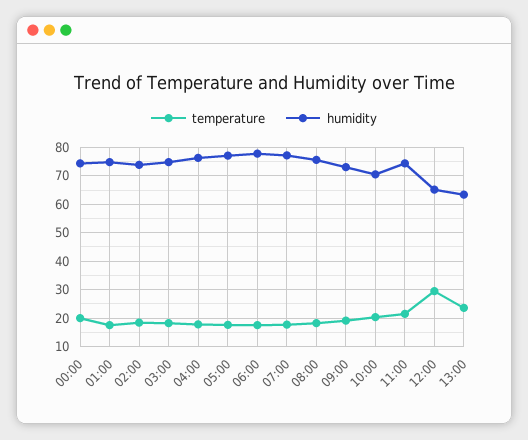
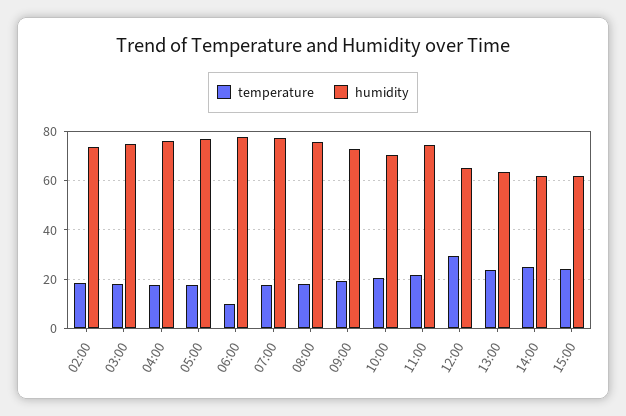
temperature, 00:00: 20 -> none
humidity, 00:00: 75 -> none
temperature, 01:00: 17.5 -> none
humidity, 01:00: 75 -> none
temperature, 06:00: 17.5 -> 10
temperature, 14:00: none -> 25
humidity, 14:00: none -> 62.5
temperature, 15:00: none -> 25
humidity, 15:00: none -> 62.5

